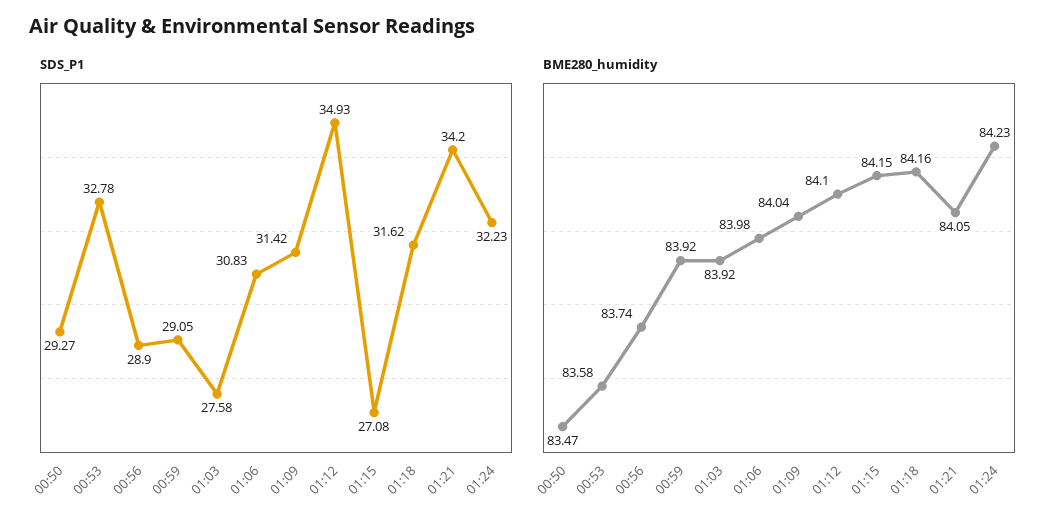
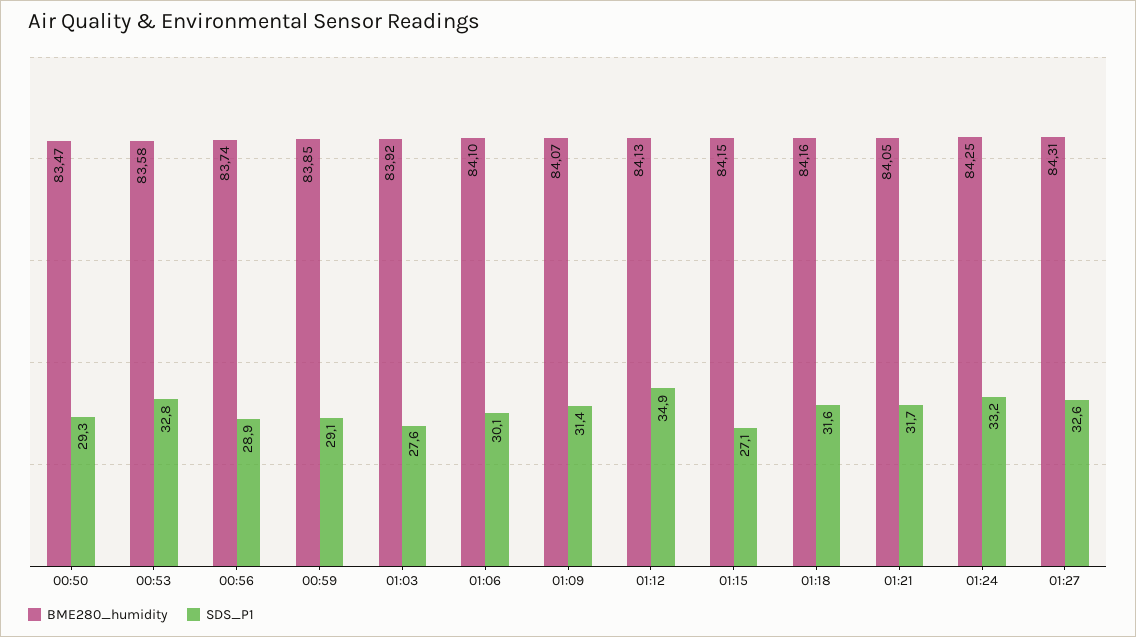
SDS_P1, 01:06: 30.83 -> 30.1
SDS_P1, 01:21: 34.2 -> 31.7
SDS_P1, 01:24: 32.23 -> 33.2
BME280_humidity, 00:59: 83.92 -> 83.85
BME280_humidity, 01:06: 83.98 -> 84.1
BME280_humidity, 01:09: 84.04 -> 84.07
BME280_humidity, 01:12: 84.1 -> 84.13
BME280_humidity, 01:24: 84.23 -> 84.25
BME280_humidity, 01:27: none -> 84.31
SDS_P1, 01:27: none -> 32.6

